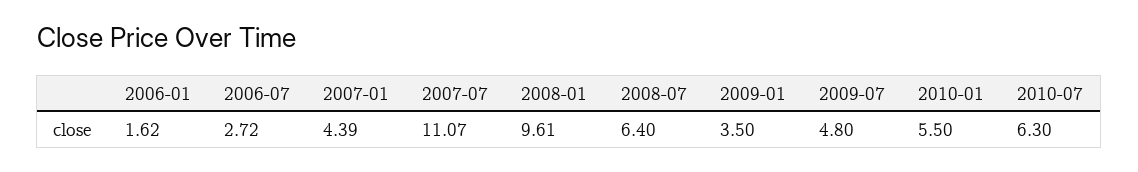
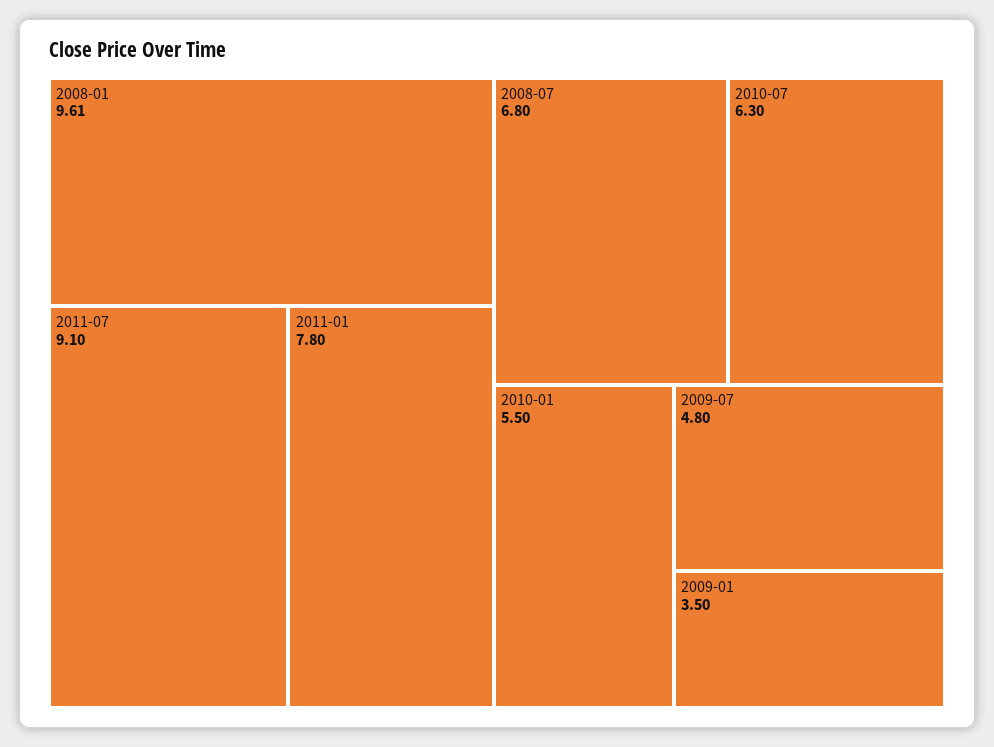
2006-01: 1.62 -> none
2006-07: 2.72 -> none
2007-01: 4.39 -> none
2007-07: 11.07 -> none
2008-07: 6.4 -> 6.8
2011-07: none -> 9.1
2011-01: none -> 7.8

